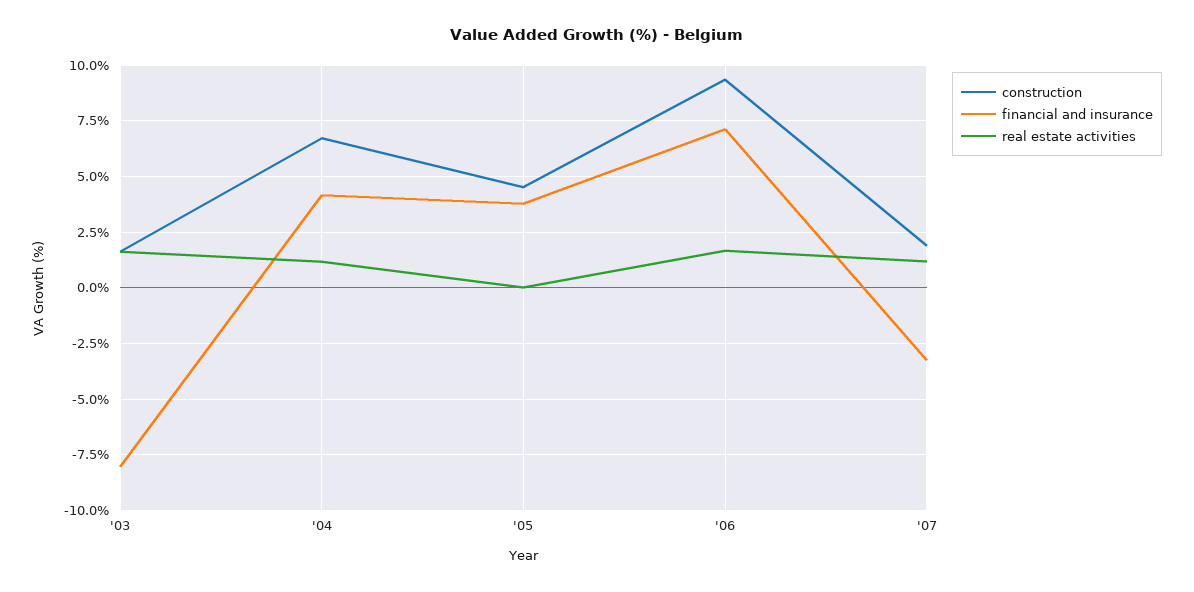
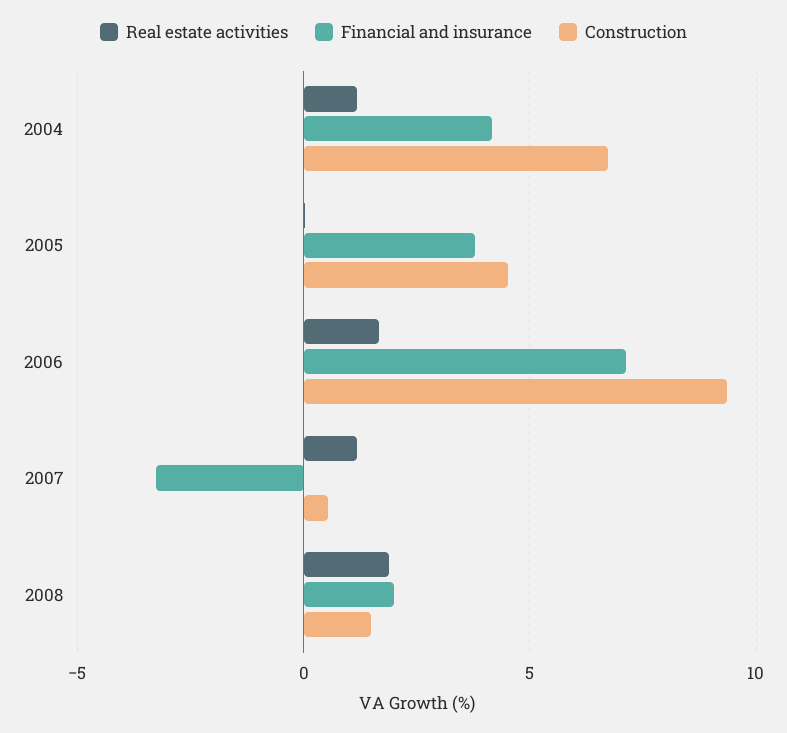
construction, '03: 1.5 -> none
financial and insurance, '03: -8 -> none
real estate activities, '03: 1.5 -> none
construction, '07: 2 -> 0.5
real estate activities, 2008: none -> 2
financial and insurance, 2008: none -> 2
construction, 2008: none -> 1.5

